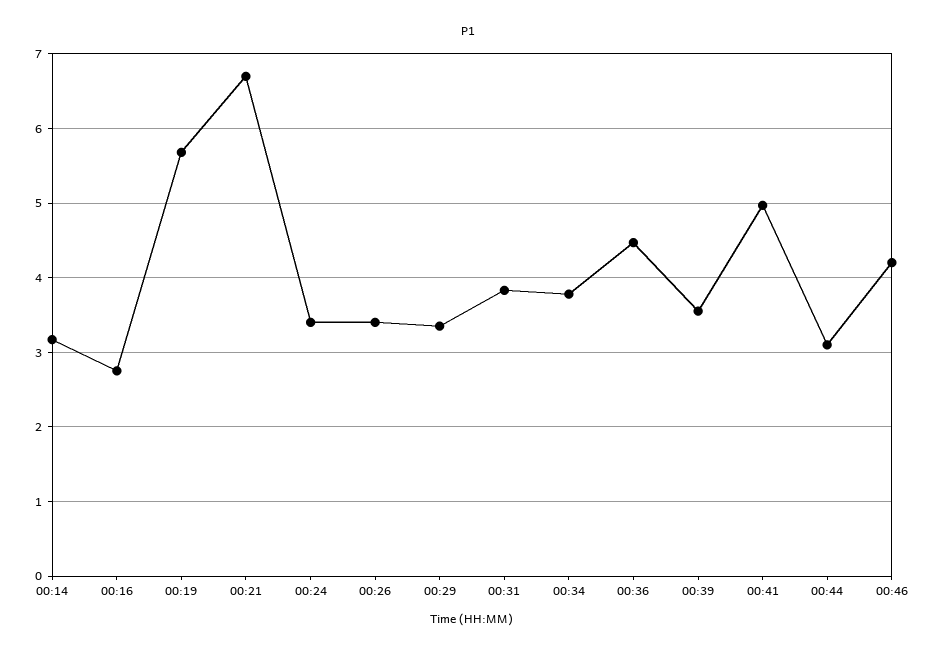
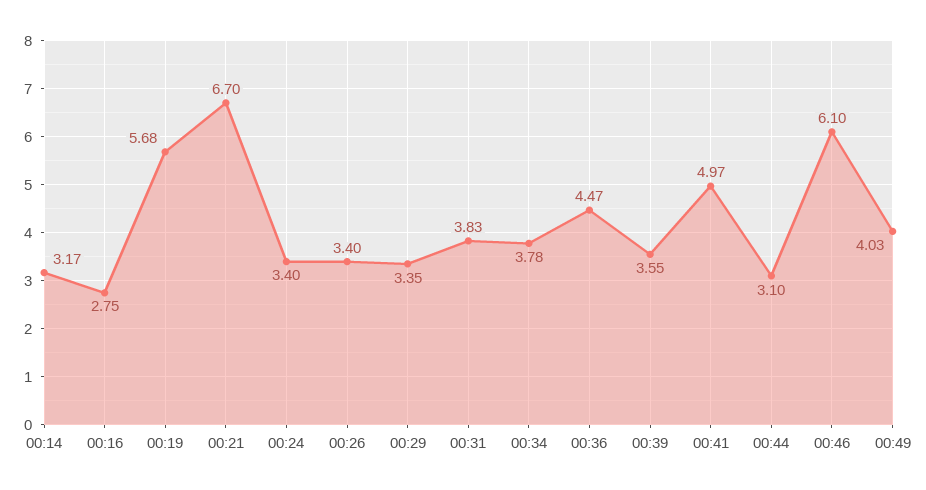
00:46: 4.2 -> 6.1
00:49: none -> 4.03

